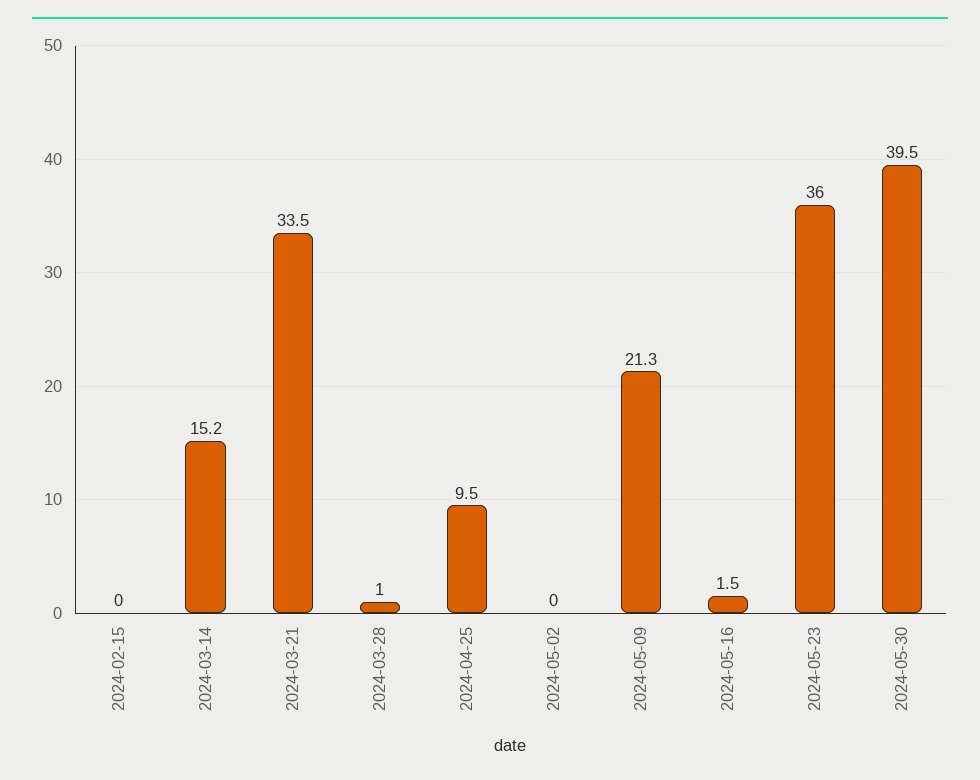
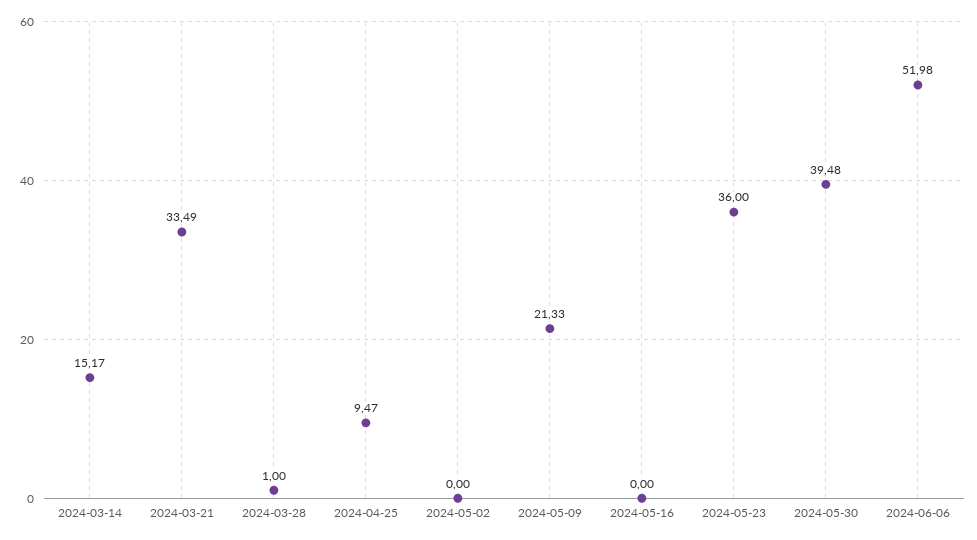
2024-02-15: 0 -> none
2024-05-16: 1.5 -> 0
2024-06-06: none -> 51.98

